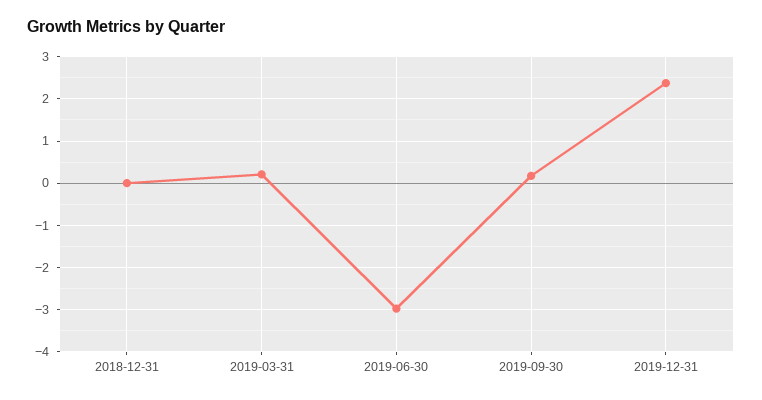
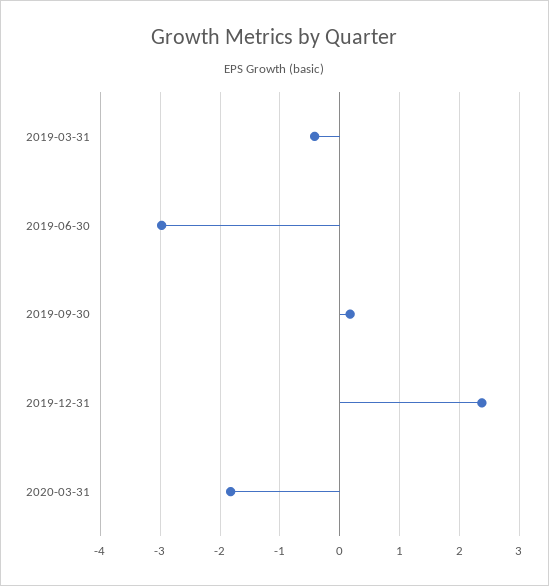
2018-12-31: 0 -> none
2019-03-31: 0.2 -> -0.4
2020-03-31: none -> -1.8

